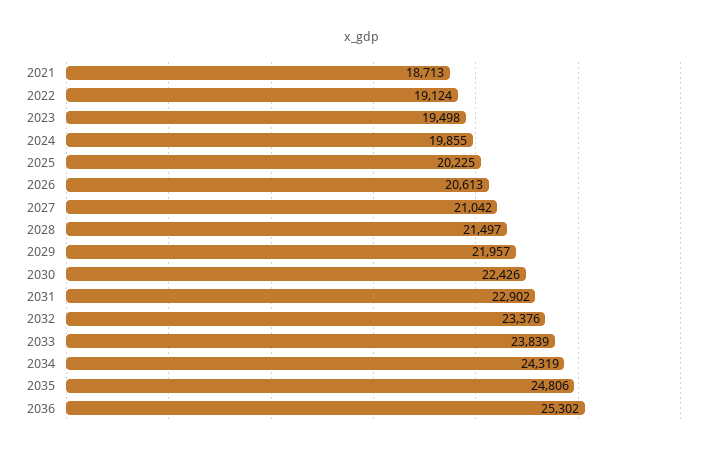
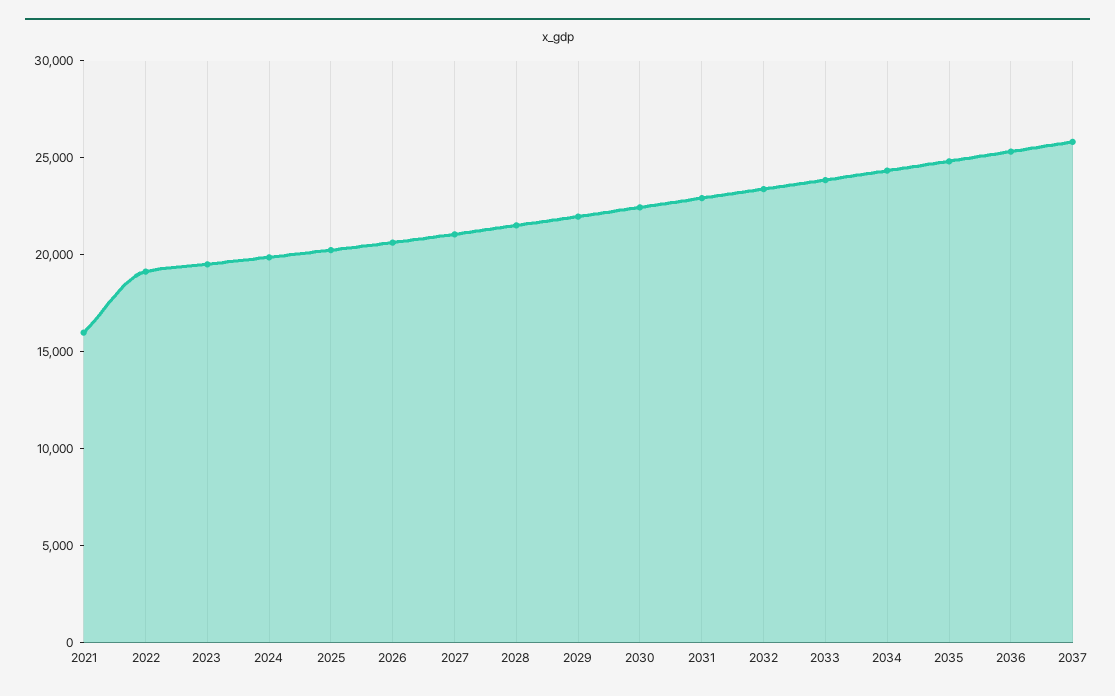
2021: 18713 -> 16000
2037: none -> 26000

